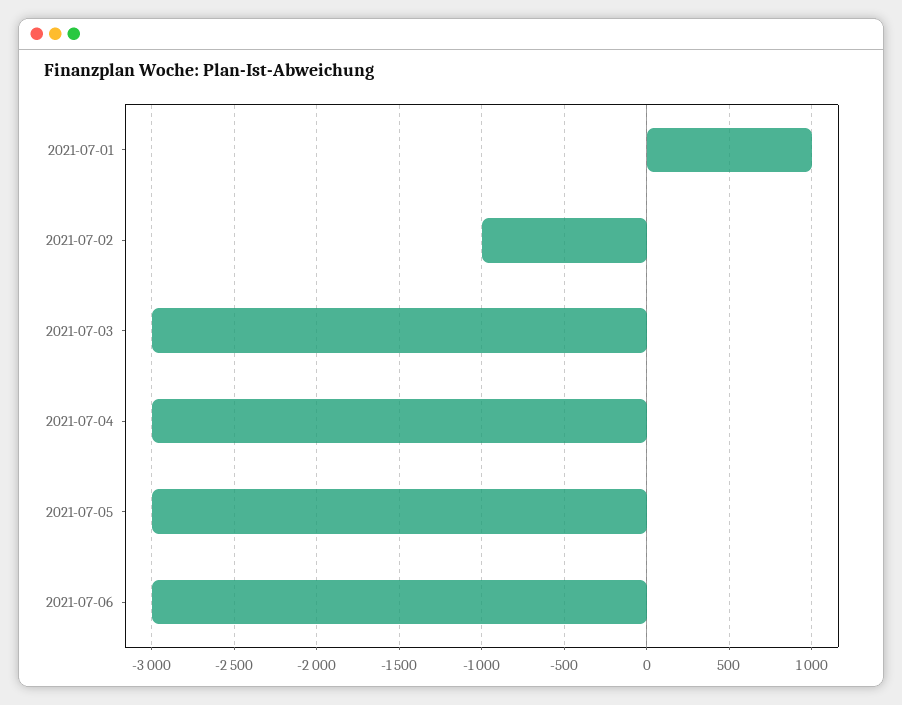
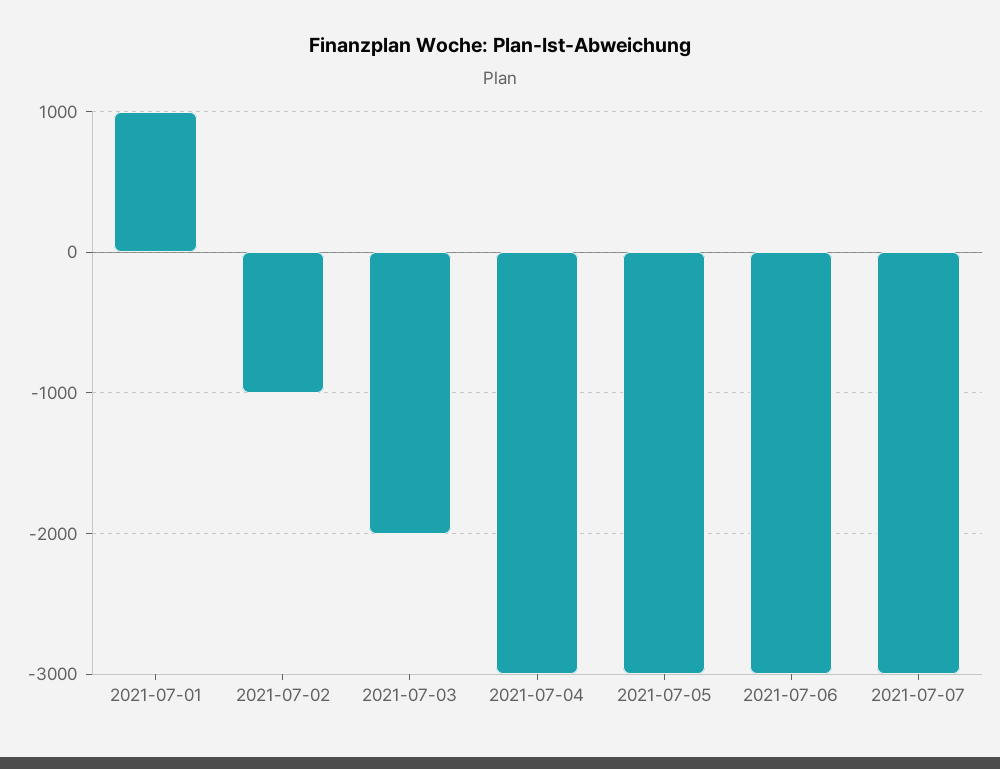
2021-07-03: -3000 -> -2000
2021-07-07: none -> -3000

